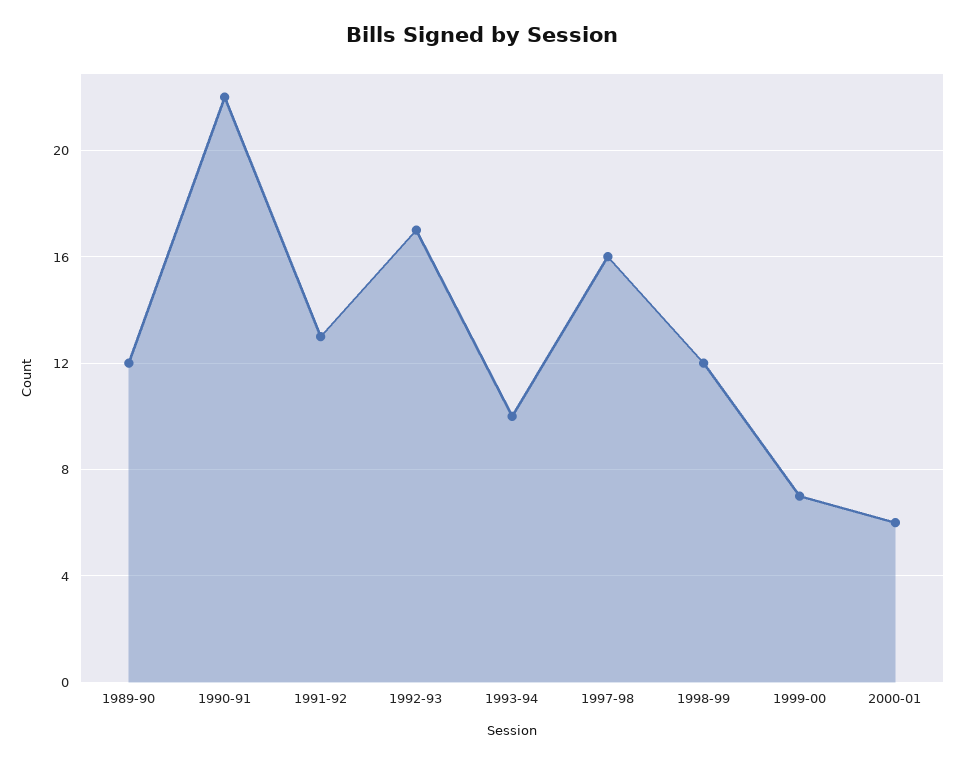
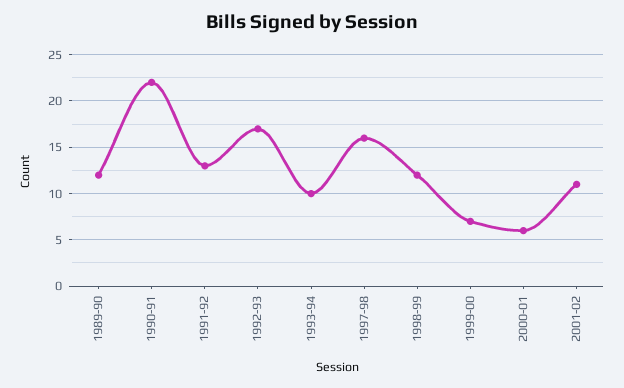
2001-02: none -> 11

